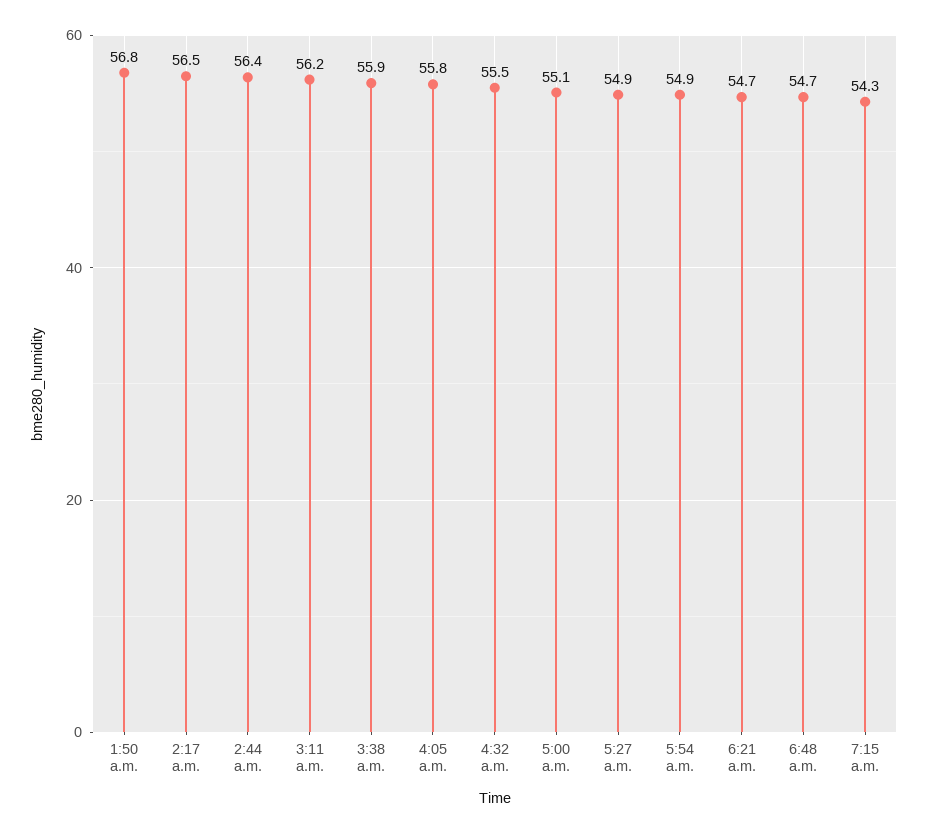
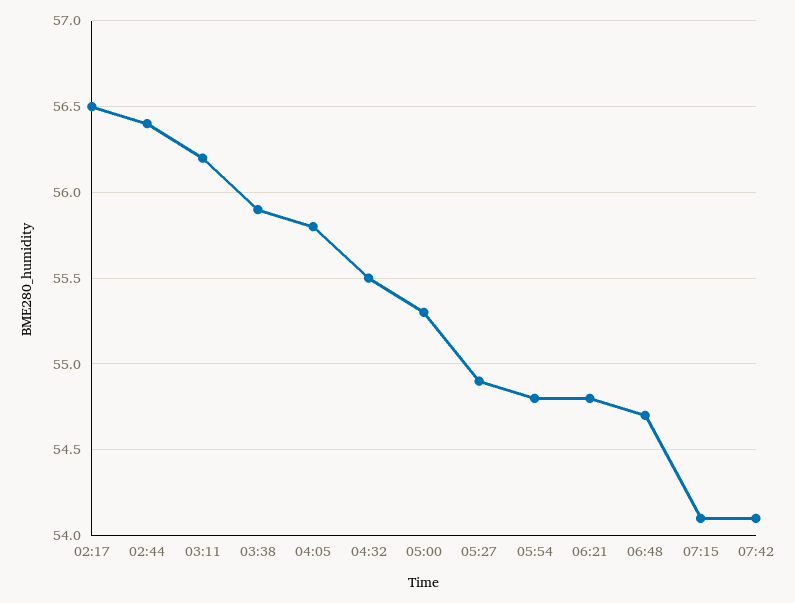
1:50 a.m.: 56.8 -> none
5:00 a.m.: 55.1 -> 55.3
5:54 a.m.: 54.9 -> 54.8
6:21 a.m.: 54.7 -> 54.8
7:15 a.m.: 54.3 -> 54.1
07:42: none -> 54.1

